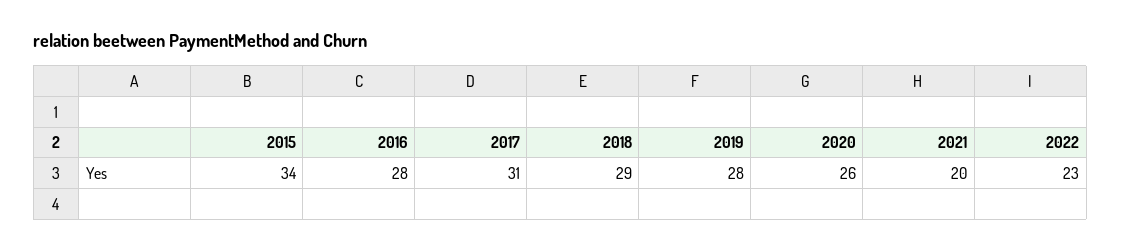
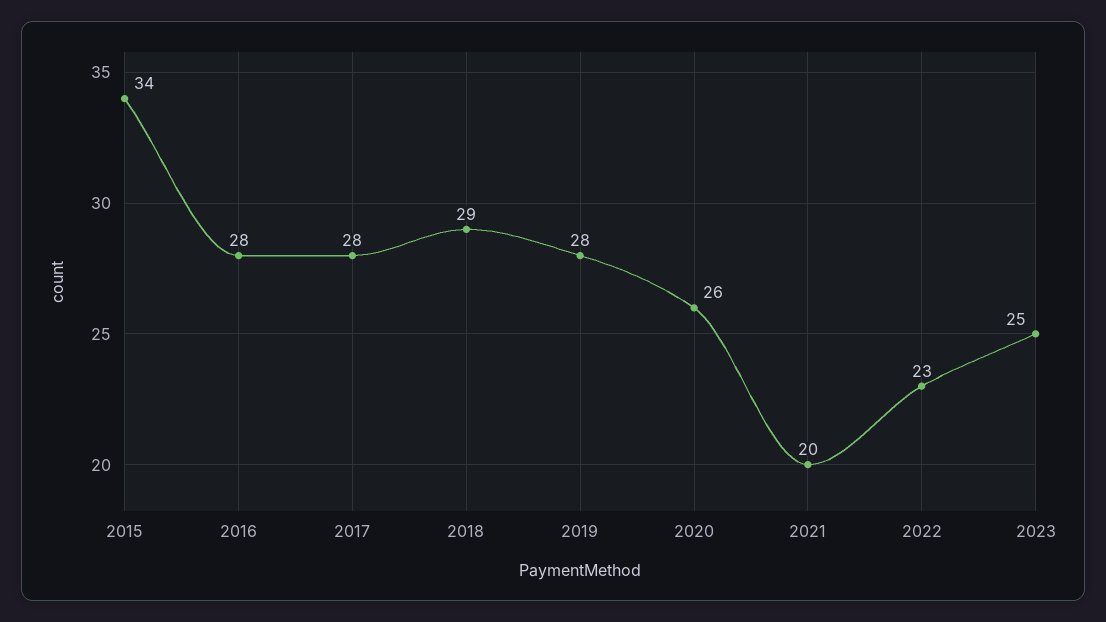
2017: 31 -> 28
2023: none -> 25

